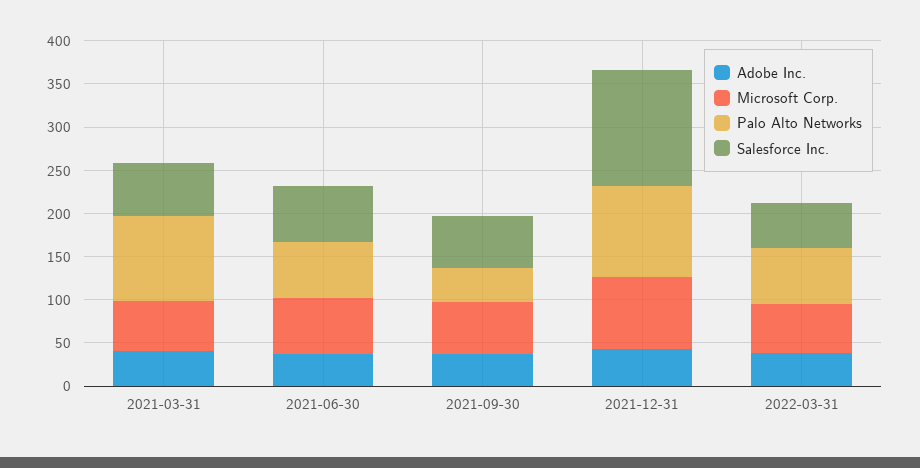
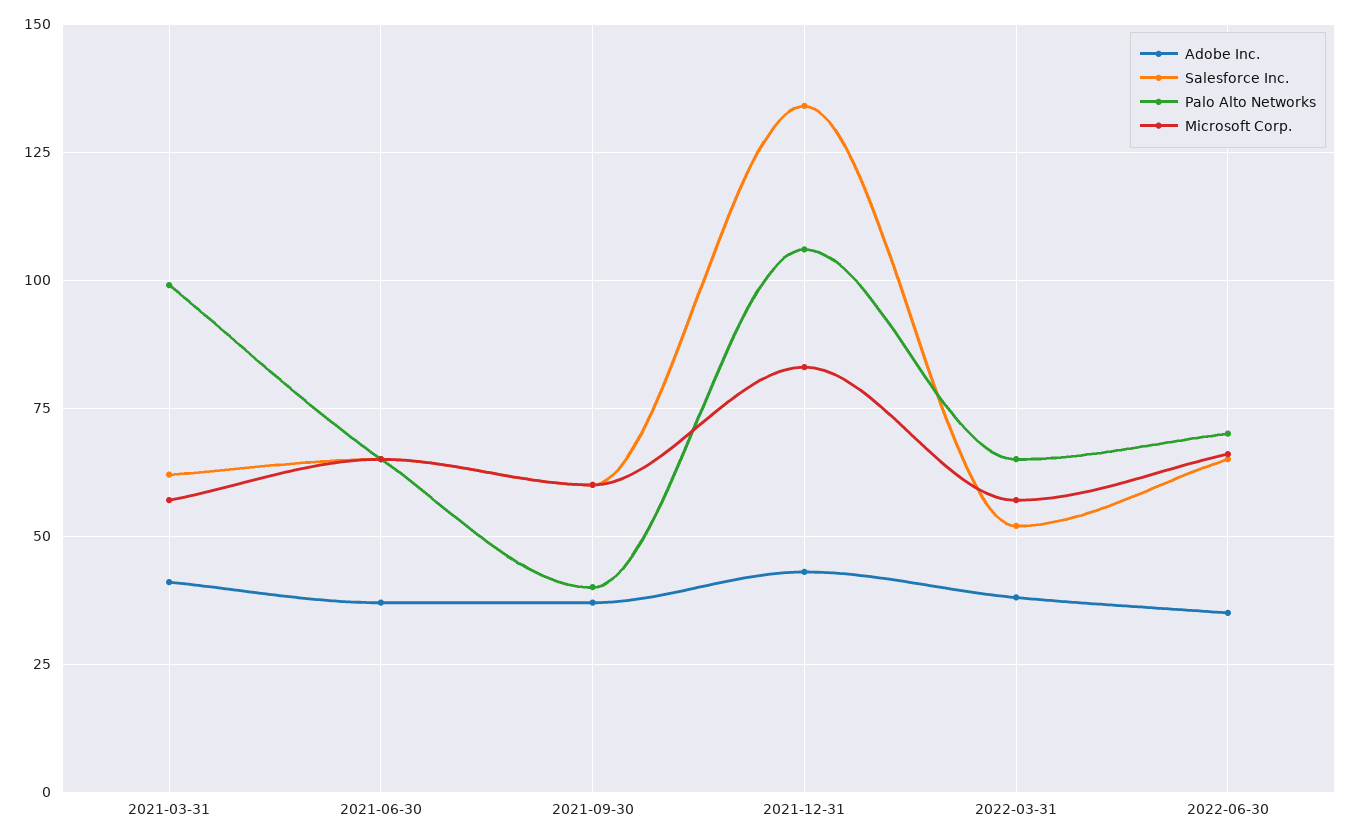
Adobe Inc., 2022-06-30: none -> 35
Salesforce Inc., 2022-06-30: none -> 65
Palo Alto Networks, 2022-06-30: none -> 70
Microsoft Corp., 2022-06-30: none -> 65

